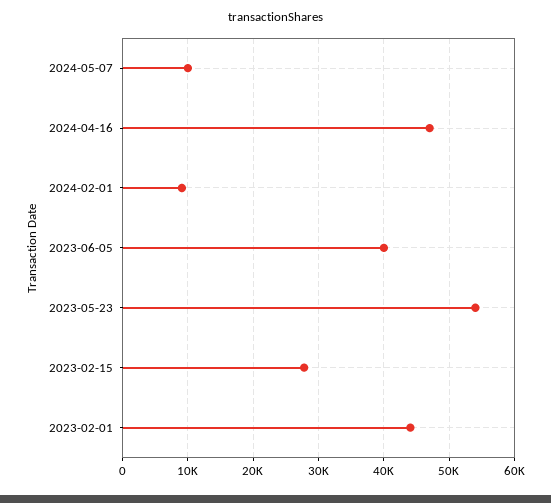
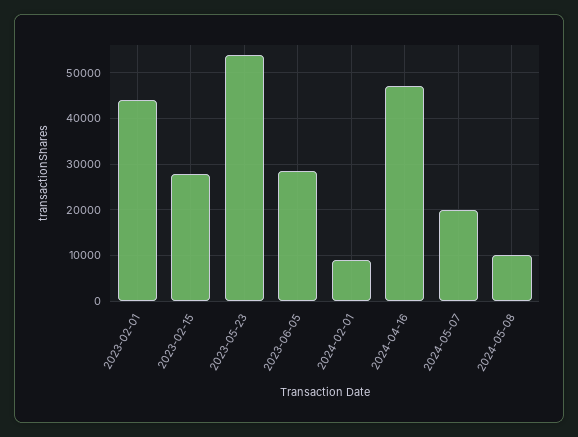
2024-05-07: 10000 -> 20000
2023-06-05: 40000 -> 28000
2024-05-08: none -> 10000

